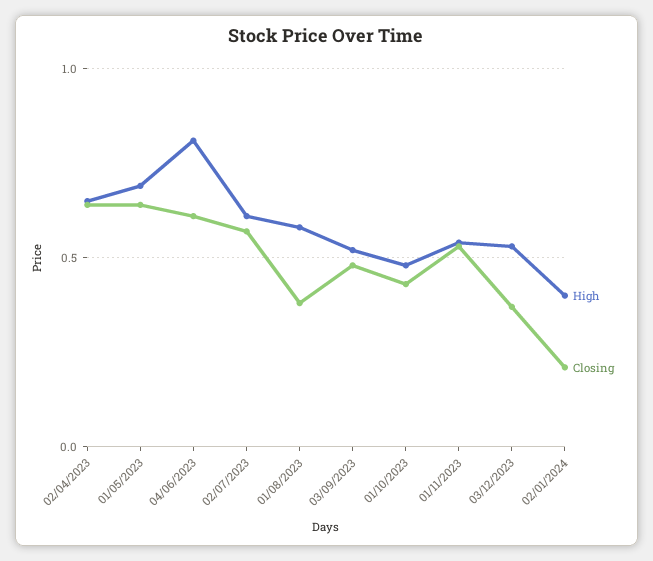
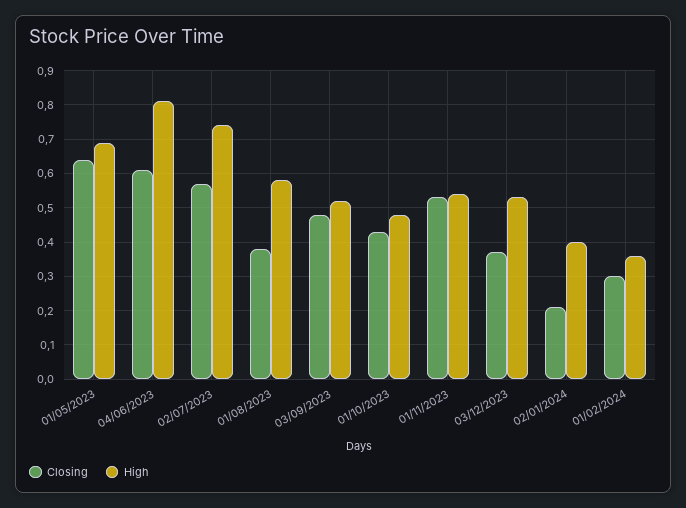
High, 02/04/2023: 0.65 -> none
Closing, 02/04/2023: 0.65 -> none
High, 02/07/2023: 0.6 -> 0.75
Closing, 01/02/2024: none -> 0.3
High, 01/02/2024: none -> 0.35

